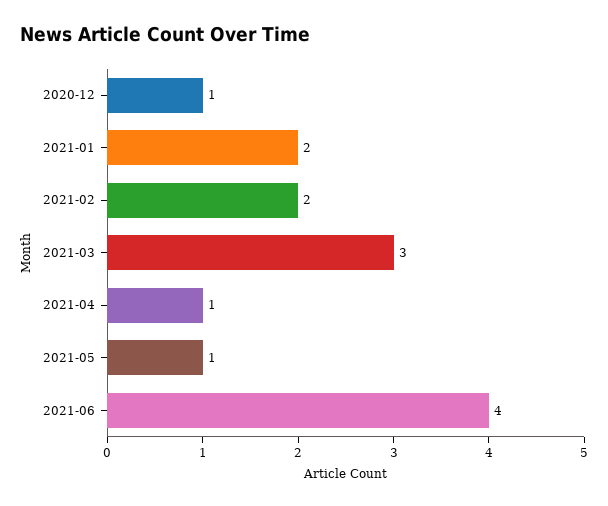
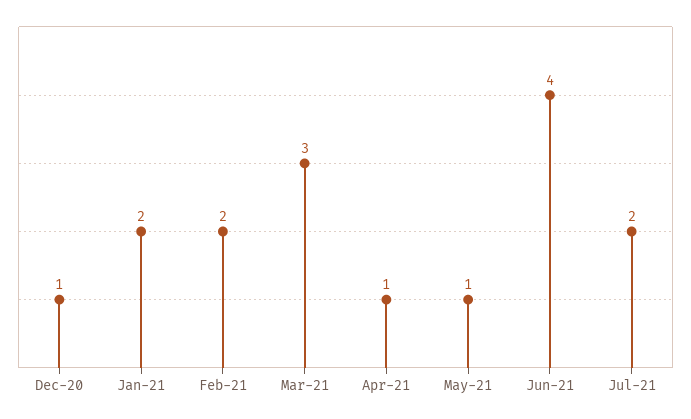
Jul-21: none -> 2

